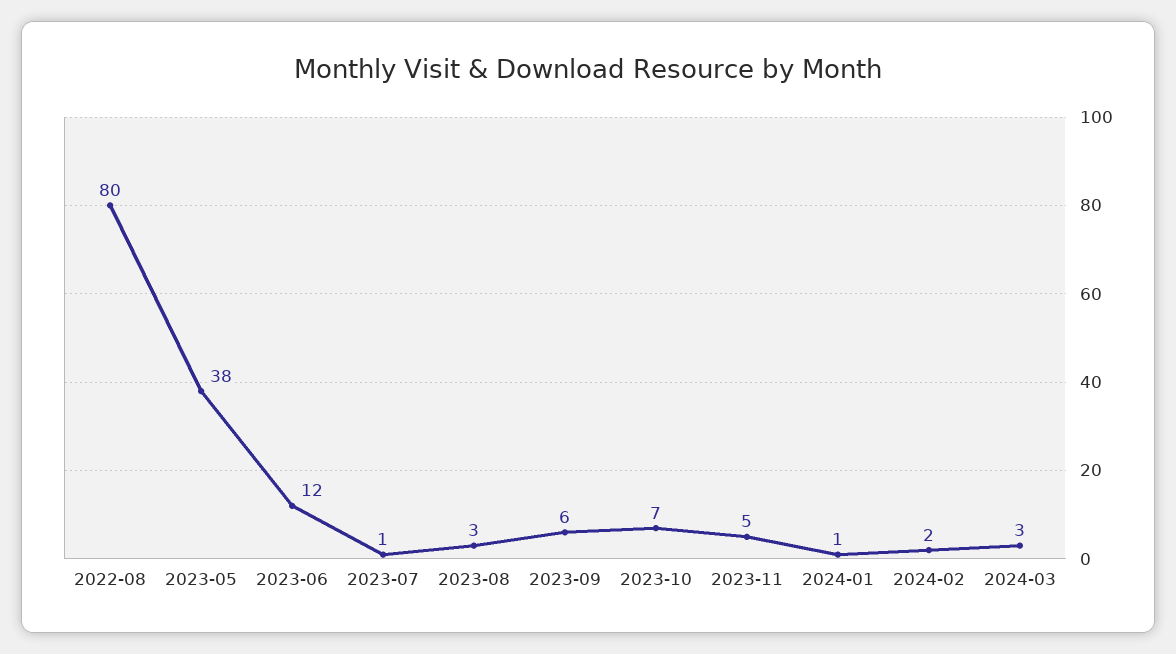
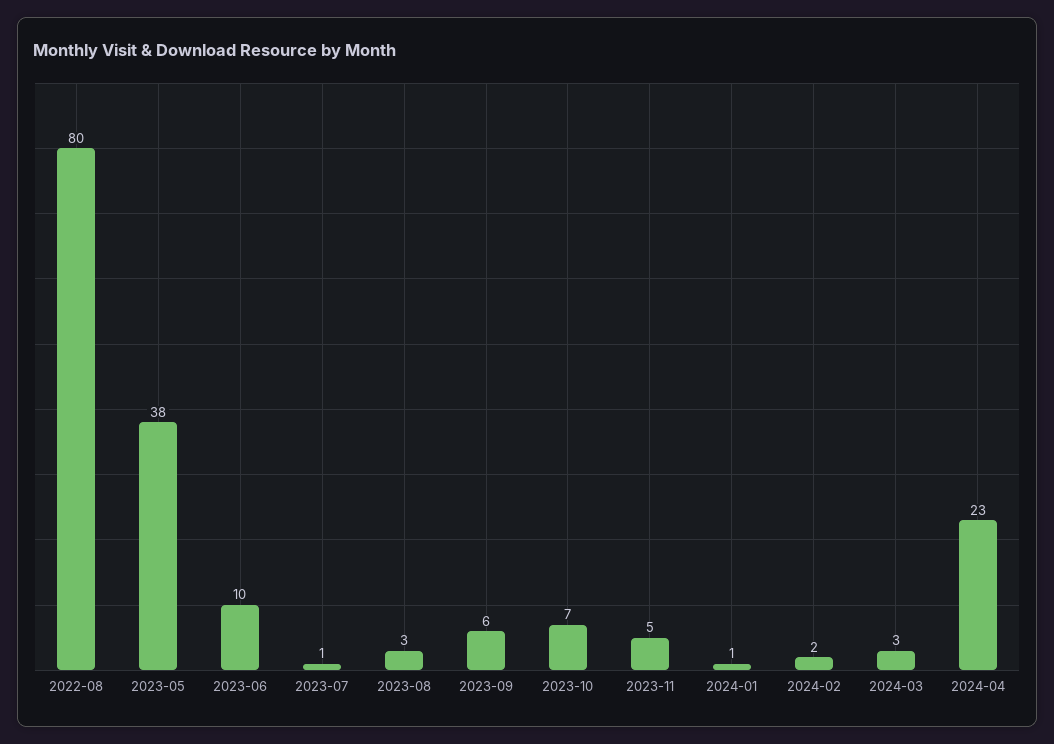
2023-06: 12 -> 10
2024-04: none -> 23

